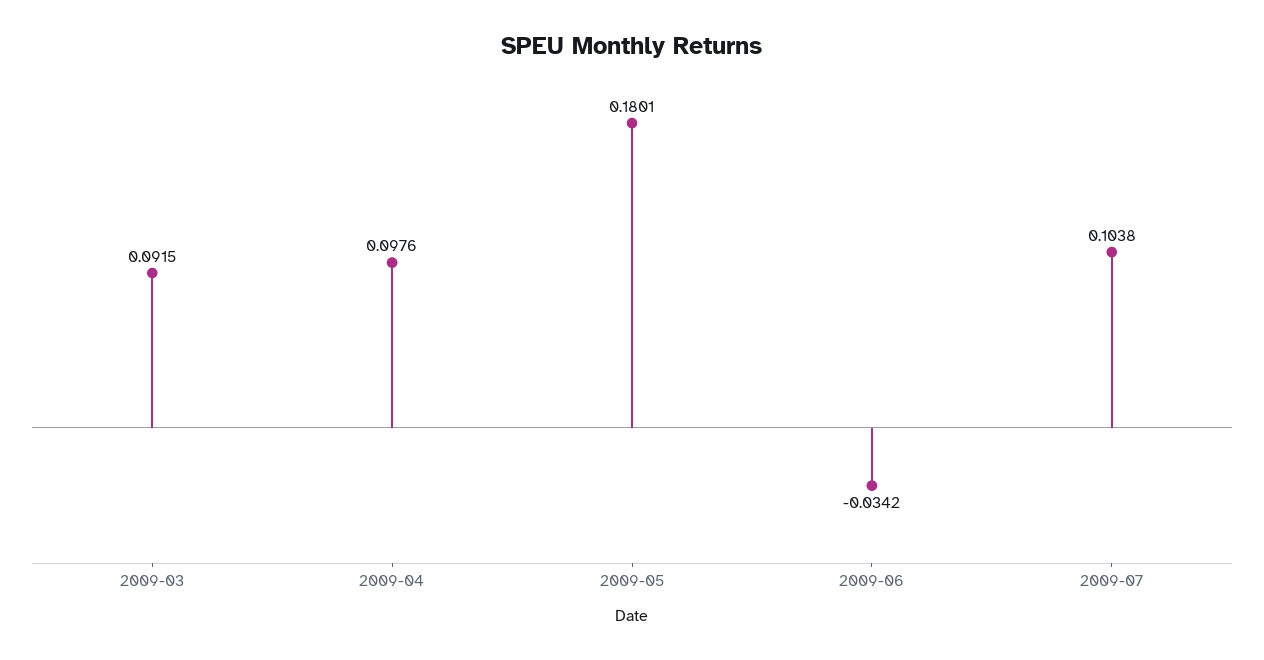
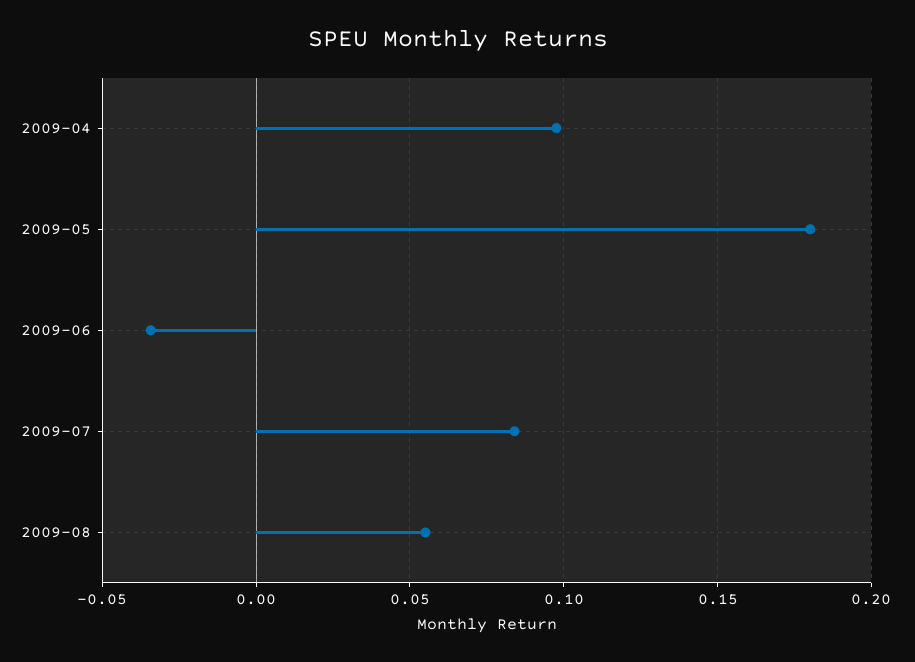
2009-03: 0.0915 -> none
2009-07: 0.1038 -> 0.085
2009-08: none -> 0.055

